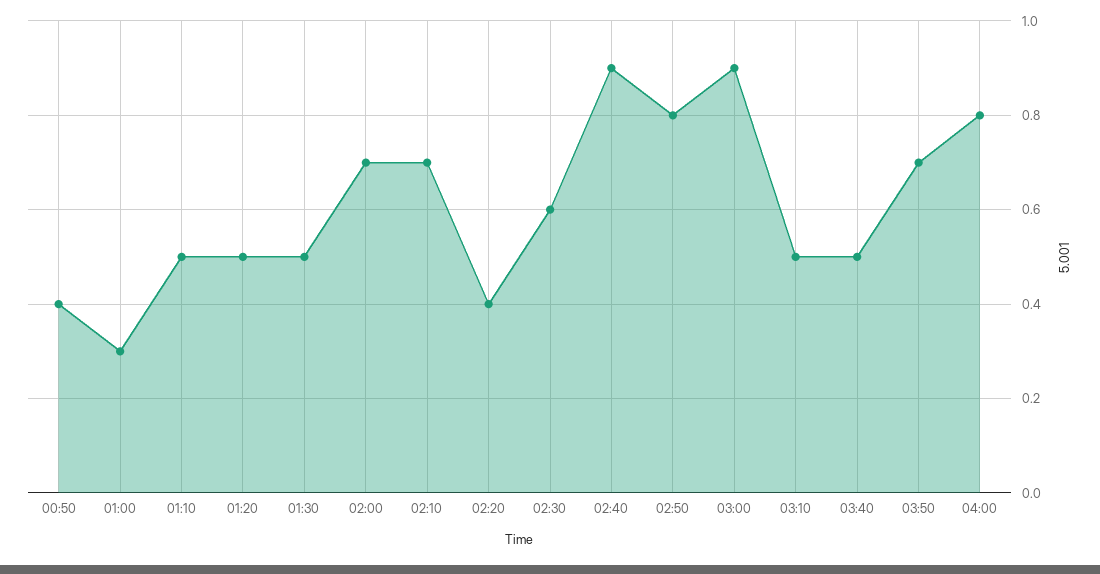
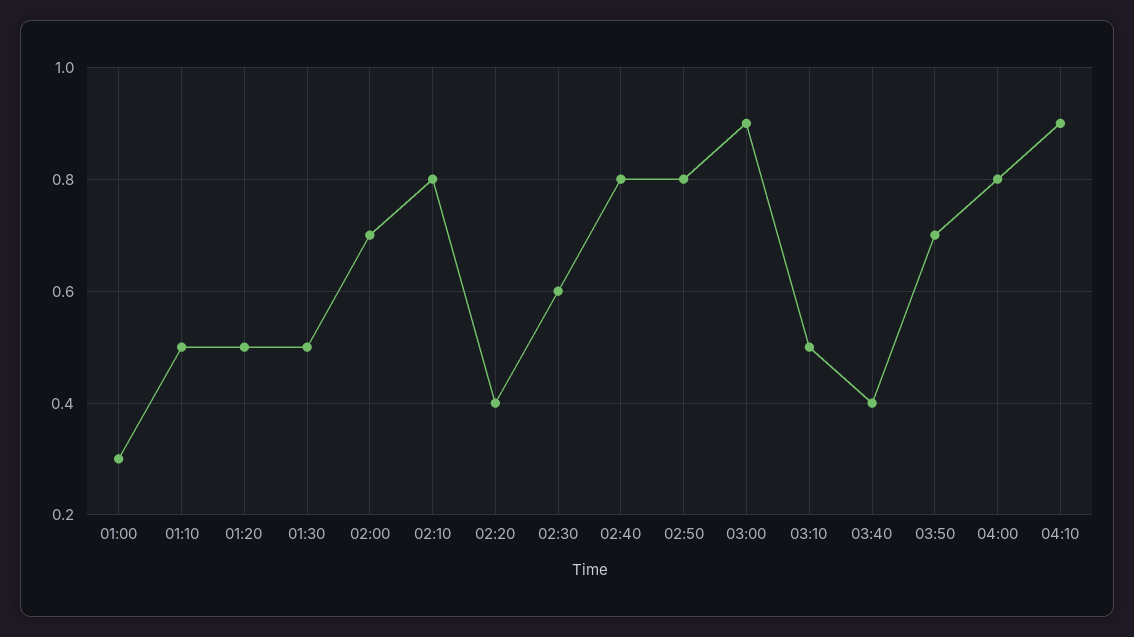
00:50: 0.4 -> none
02:10: 0.7 -> 0.8
02:40: 0.9 -> 0.8
03:40: 0.5 -> 0.4
04:10: none -> 0.9

